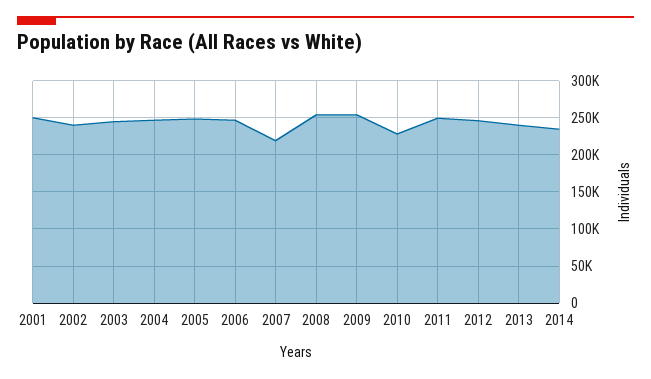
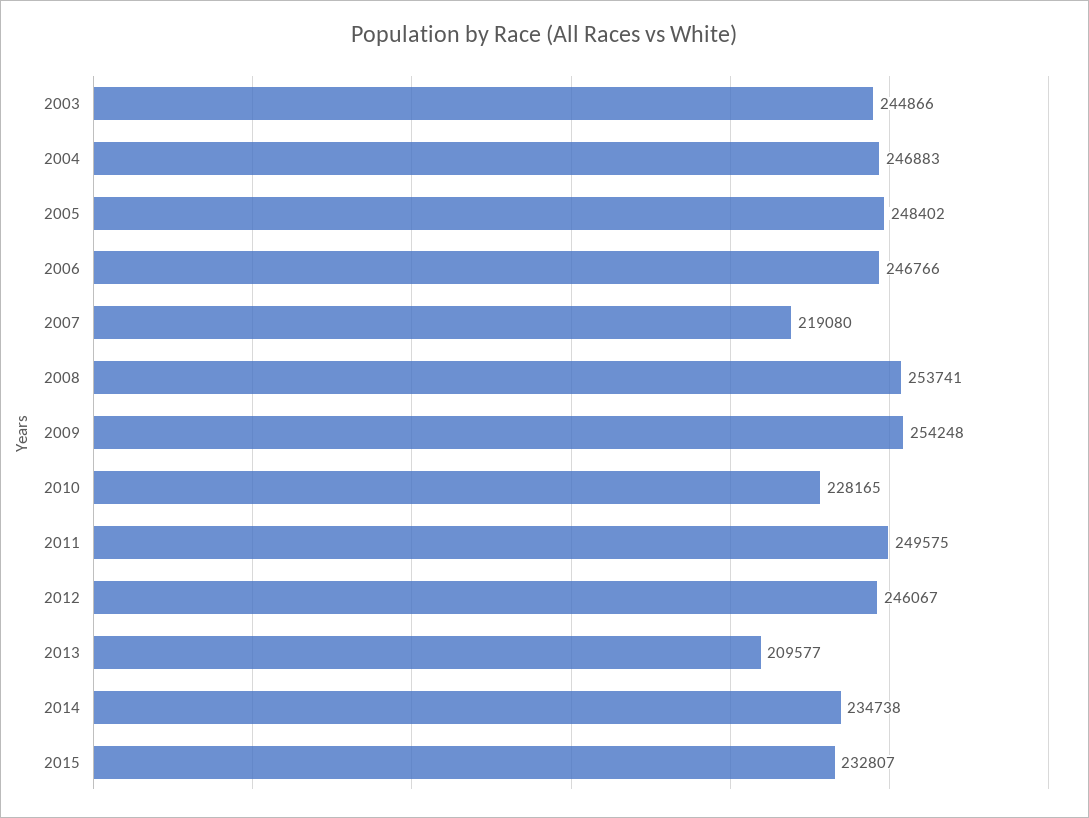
2001: 250000 -> none
2002: 240000 -> none
2013: 240000 -> 209577
2015: none -> 232807

